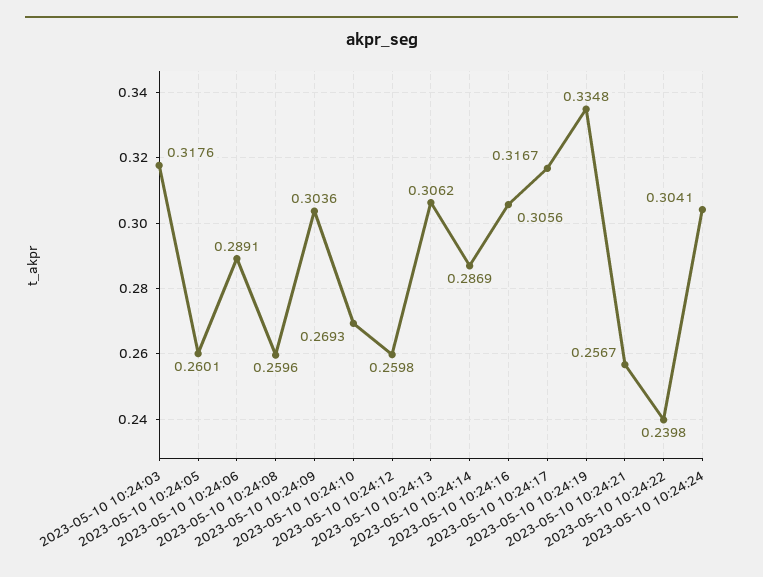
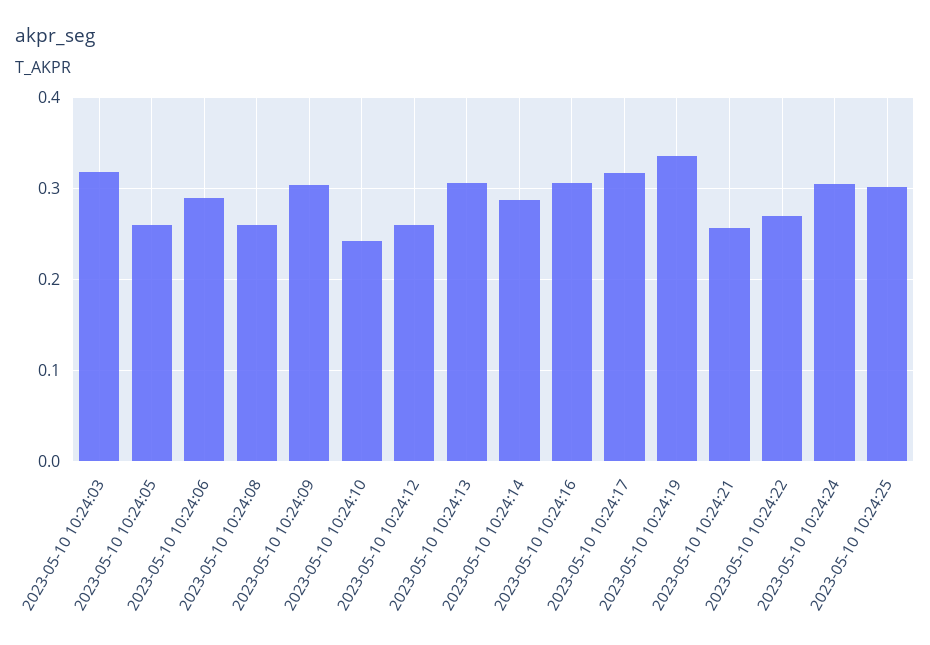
2023-05-10 10:24:10: 0.2693 -> 0.24
2023-05-10 10:24:22: 0.2398 -> 0.27
2023-05-10 10:24:25: none -> 0.3

